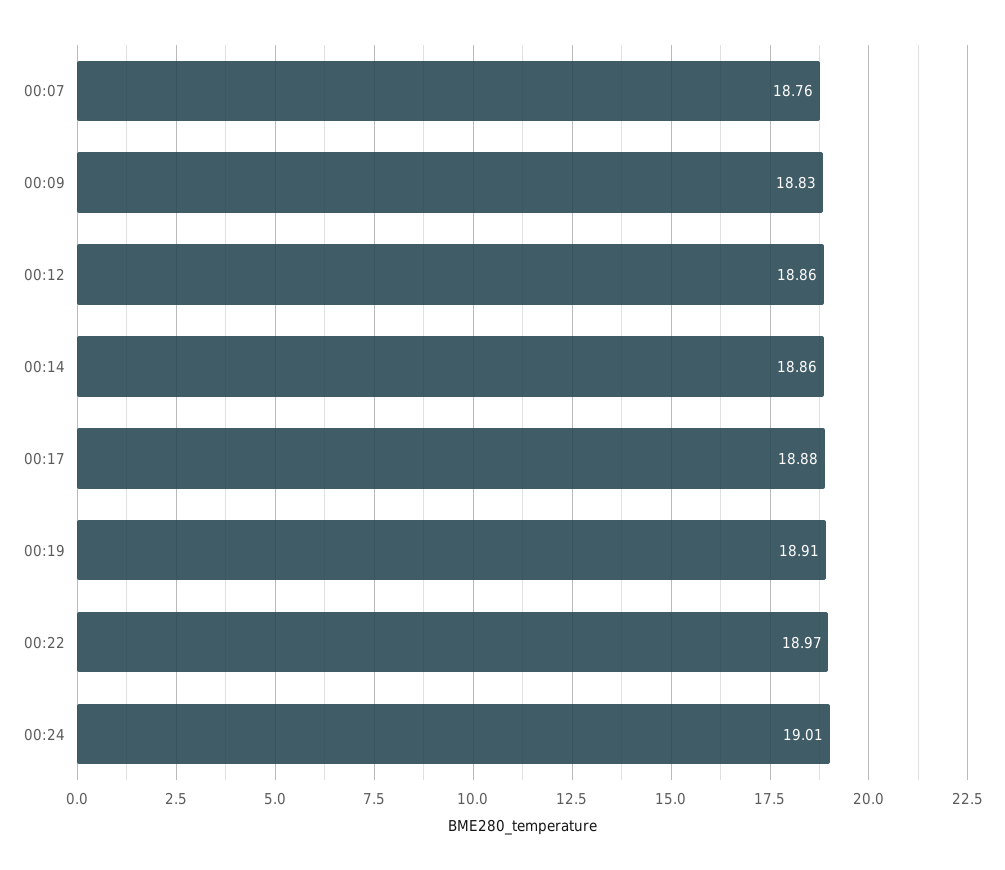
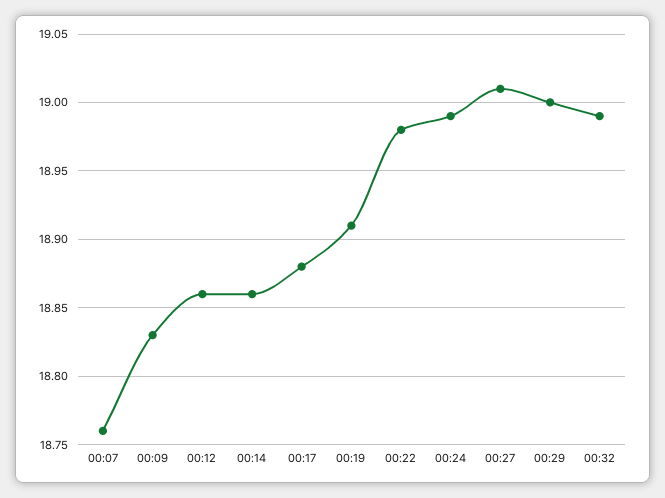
00:22: 18.97 -> 18.98
00:24: 19.01 -> 18.99
00:27: none -> 19.01
00:29: none -> 19
00:32: none -> 18.99

